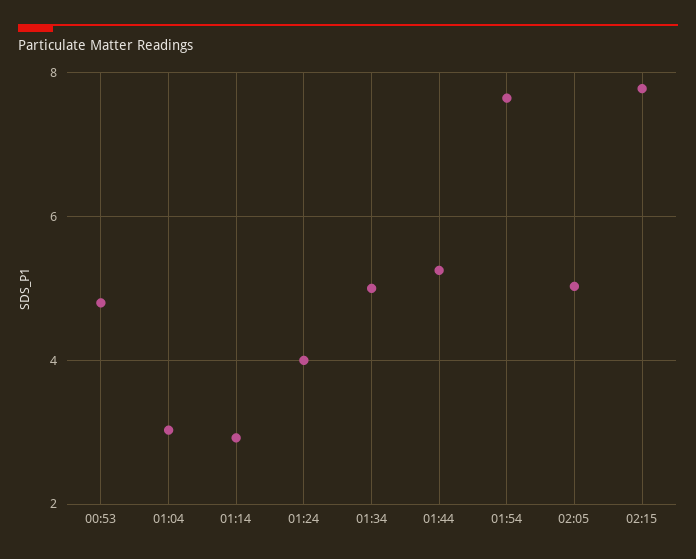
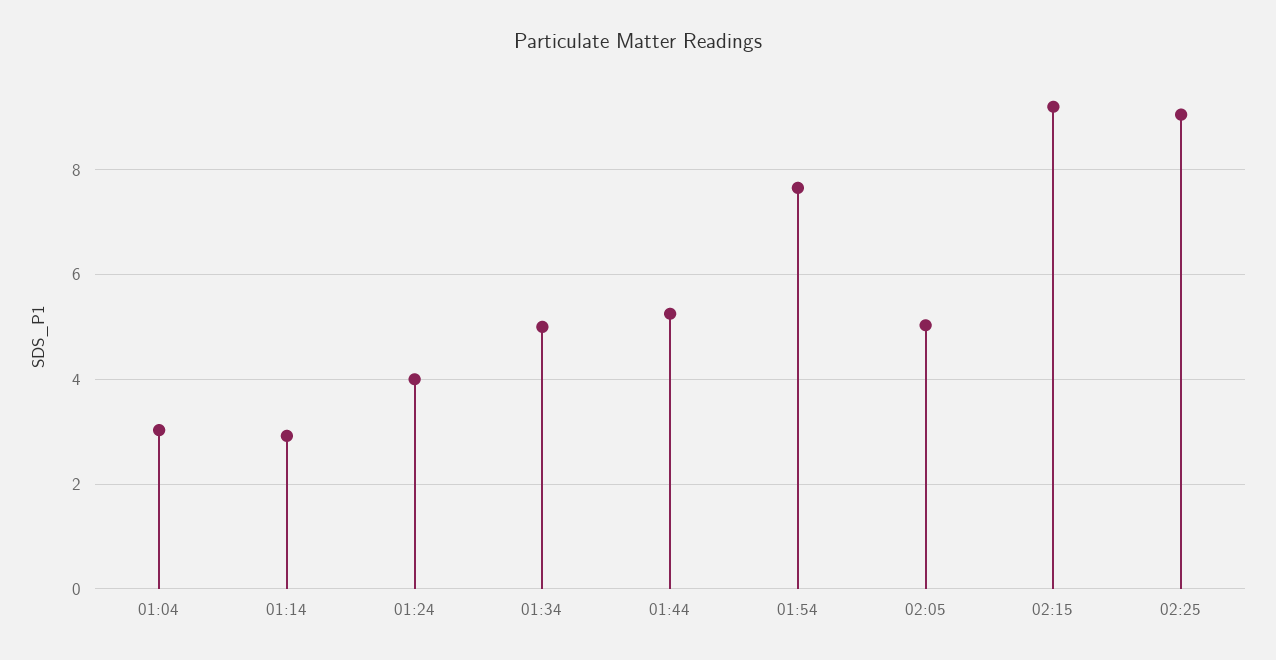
00:53: 4.8 -> none
02:15: 7.8 -> 9.2
02:25: none -> 9

